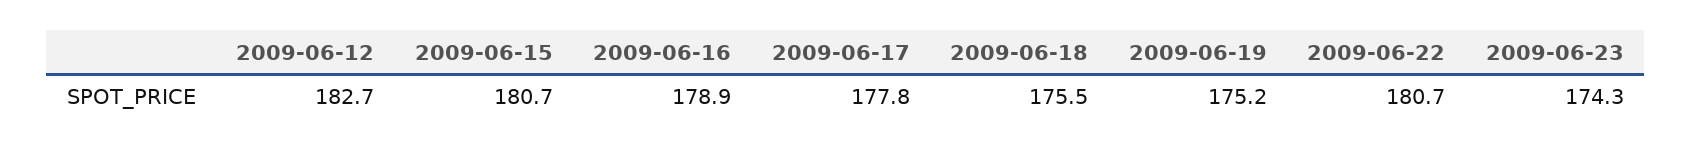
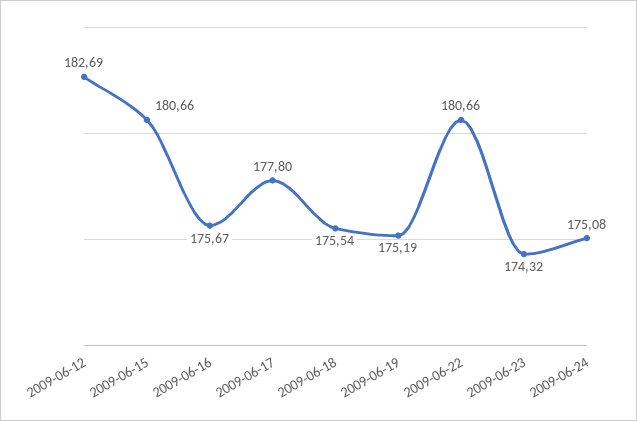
2009-06-16: 178.9 -> 175.67
2009-06-24: none -> 175.08

